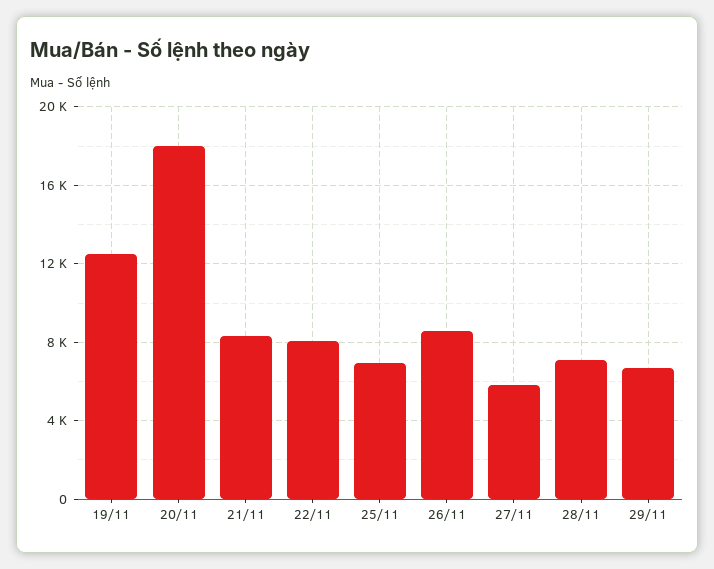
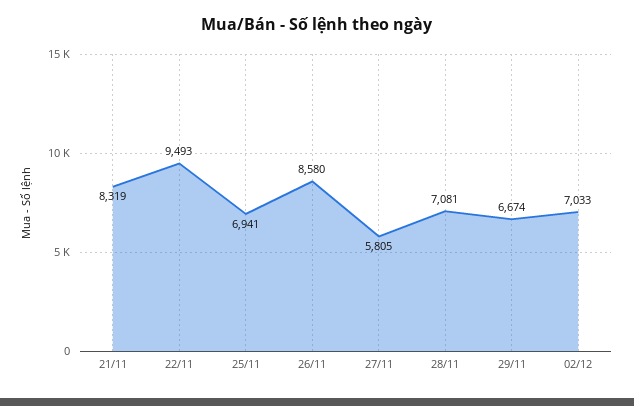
19/11: 12500 -> none
20/11: 18000 -> none
22/11: 8000 -> 9493
02/12: none -> 7033

